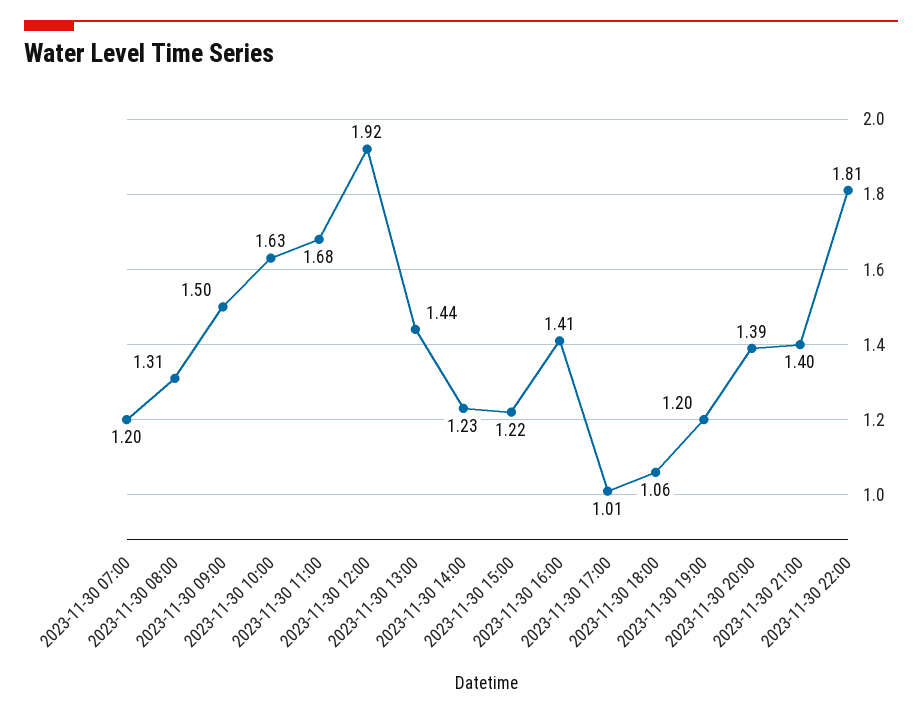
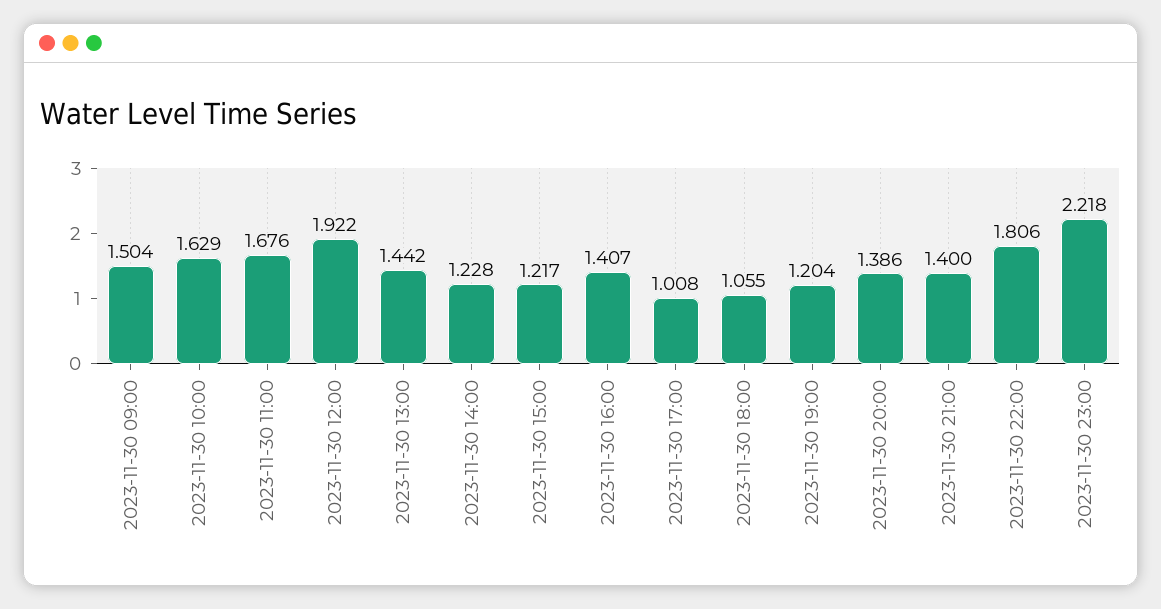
2023-11-30 07:00: 1.2 -> none
2023-11-30 08:00: 1.31 -> none
2023-11-30 23:00: none -> 2.218

